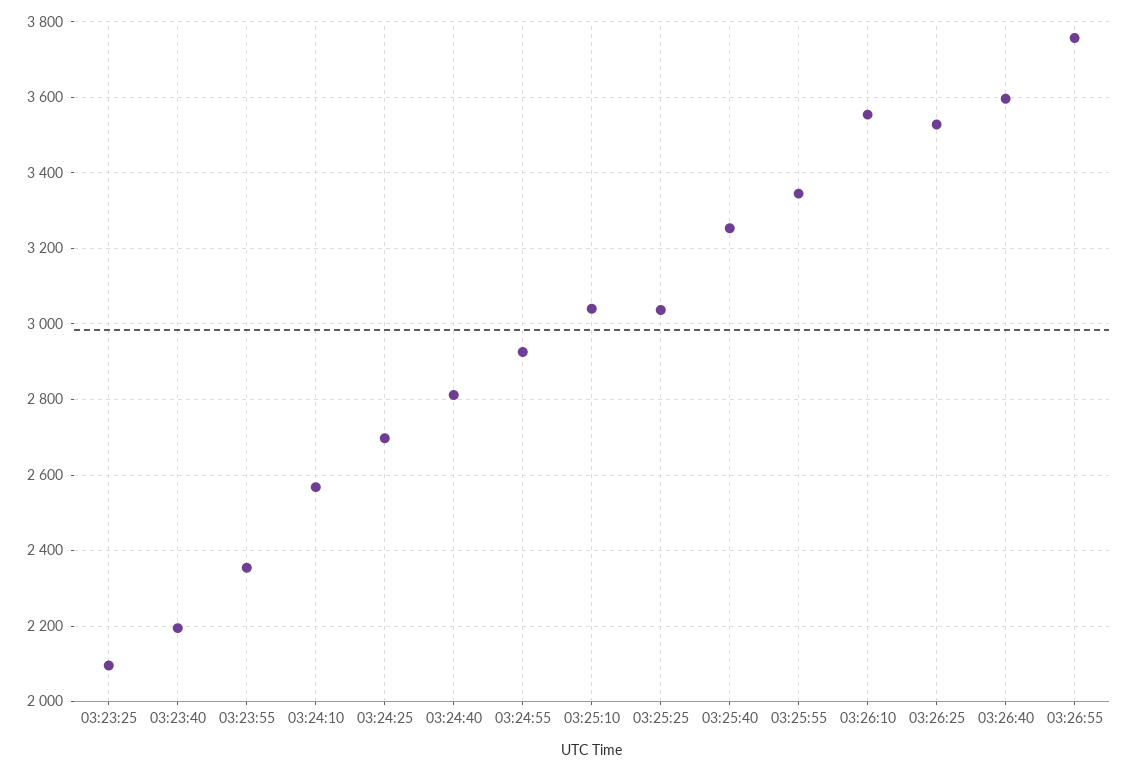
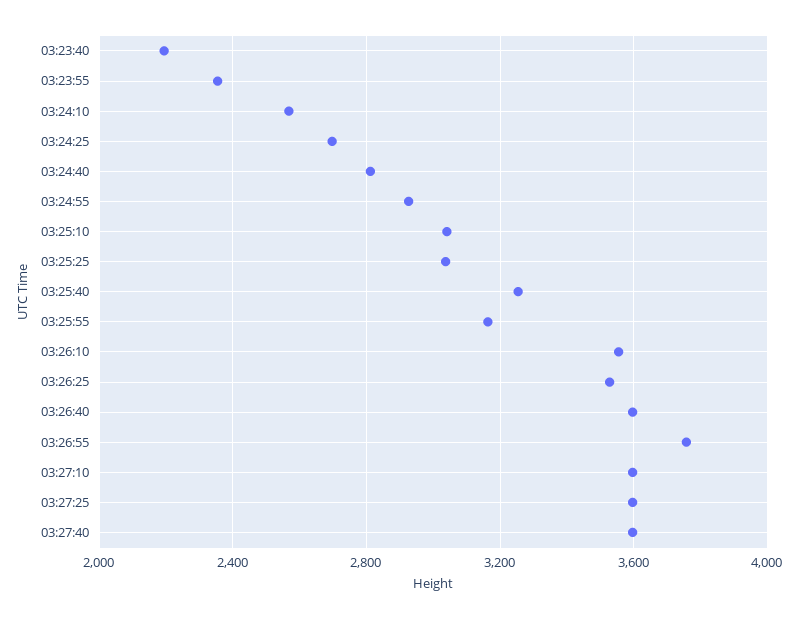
03:23:25: 2100 -> none
03:25:55: 3340 -> 3150
03:27:10: none -> 3600
03:27:25: none -> 3600
03:27:40: none -> 3600

